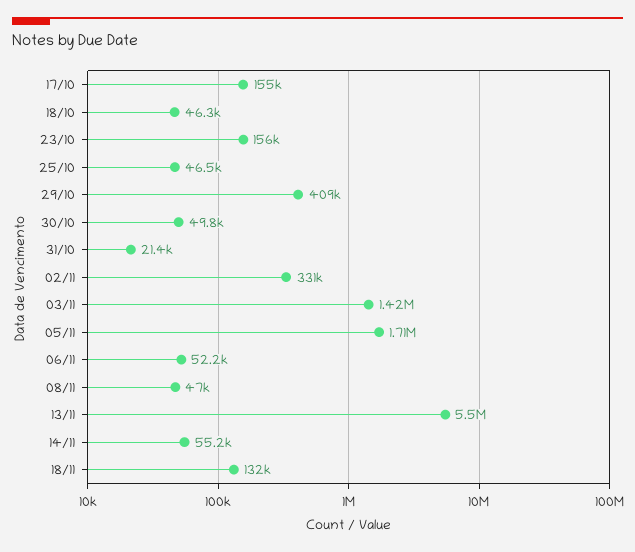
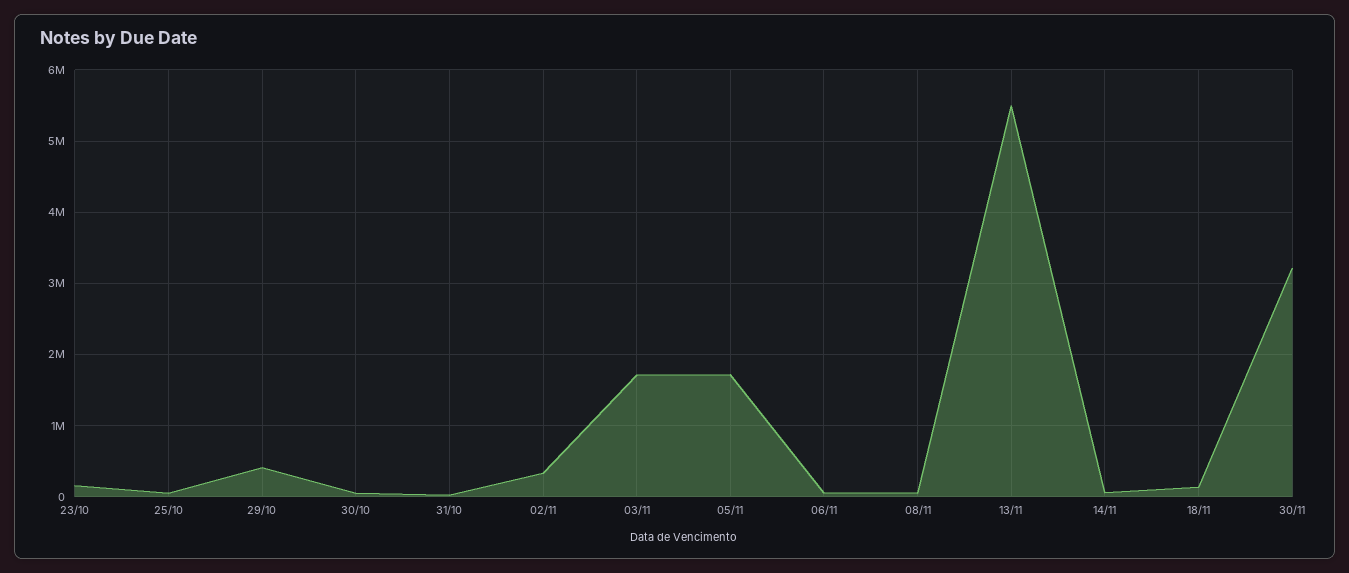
17/10: 155000 -> none
18/10: 46300 -> none
03/11: 1420000 -> 1700000
30/11: none -> 3200000

